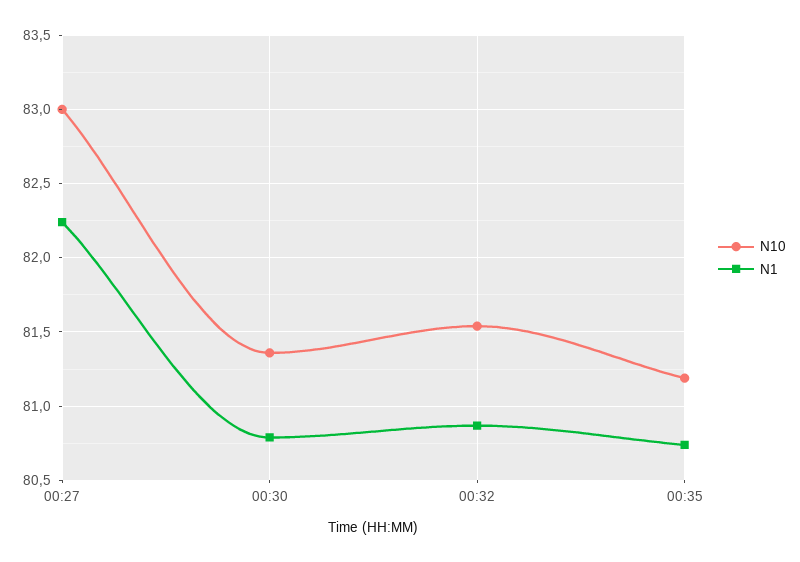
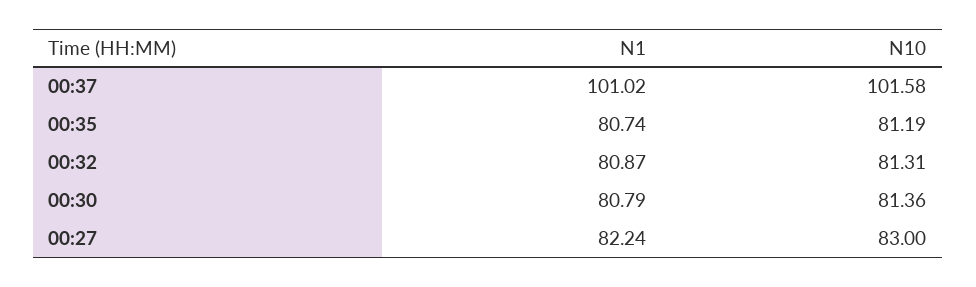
N10, 00:32: 81.55 -> 81.31
N1, 00:37: none -> 101.02
N10, 00:37: none -> 101.58

